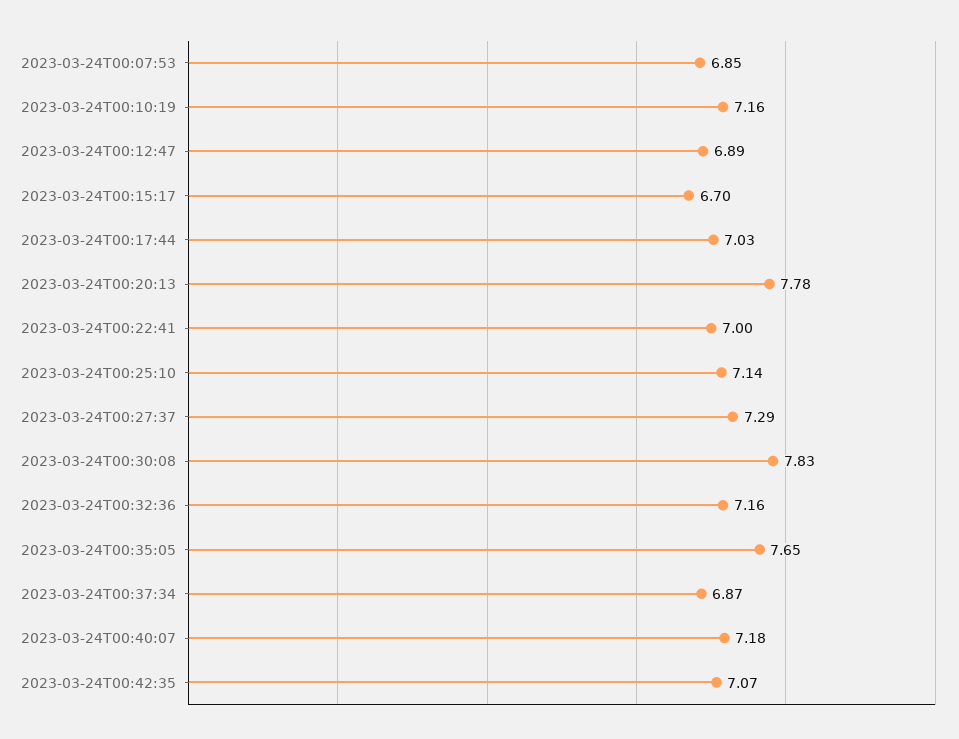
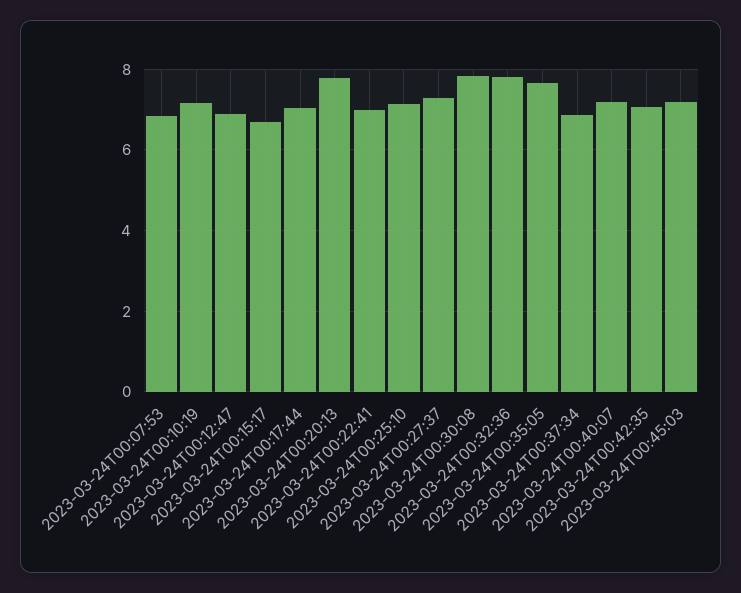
2023-03-24T00:32:36: 7.16 -> 7.8
2023-03-24T00:45:03: none -> 7.2

